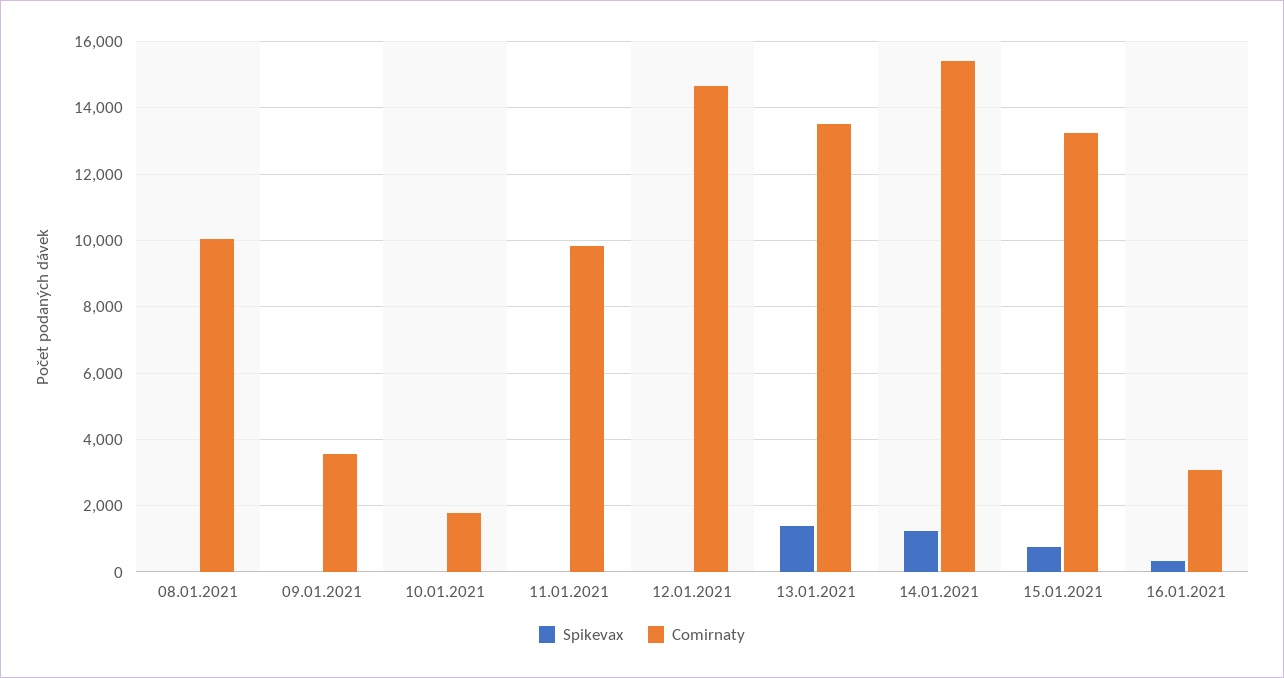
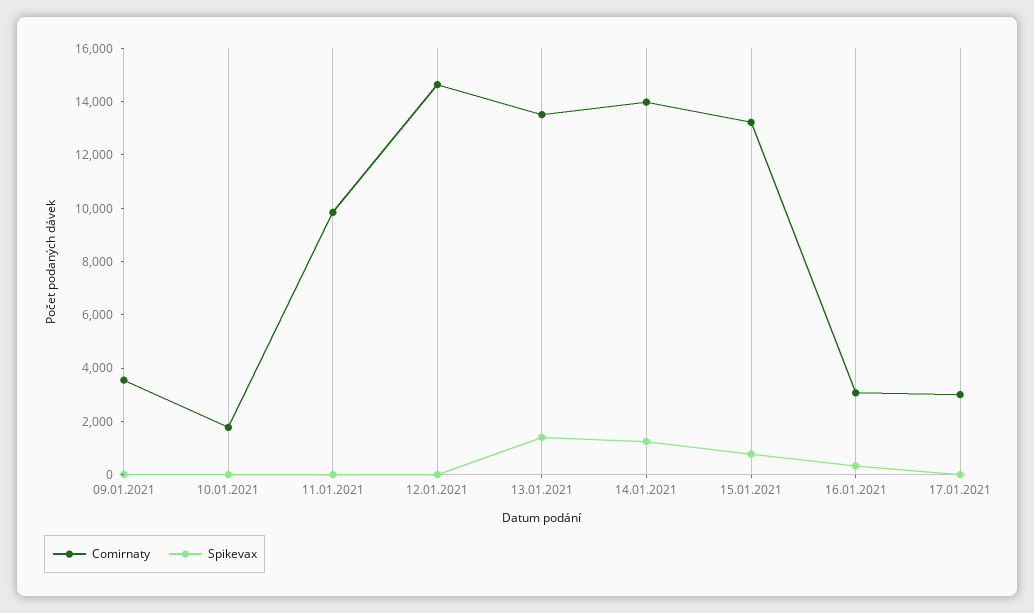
Spikevax, 08.01.2021: 0 -> none
Comirnaty, 08.01.2021: 10000 -> none
Comirnaty, 14.01.2021: 15400 -> 14000
Comirnaty, 17.01.2021: none -> 3000
Spikevax, 17.01.2021: none -> 0

